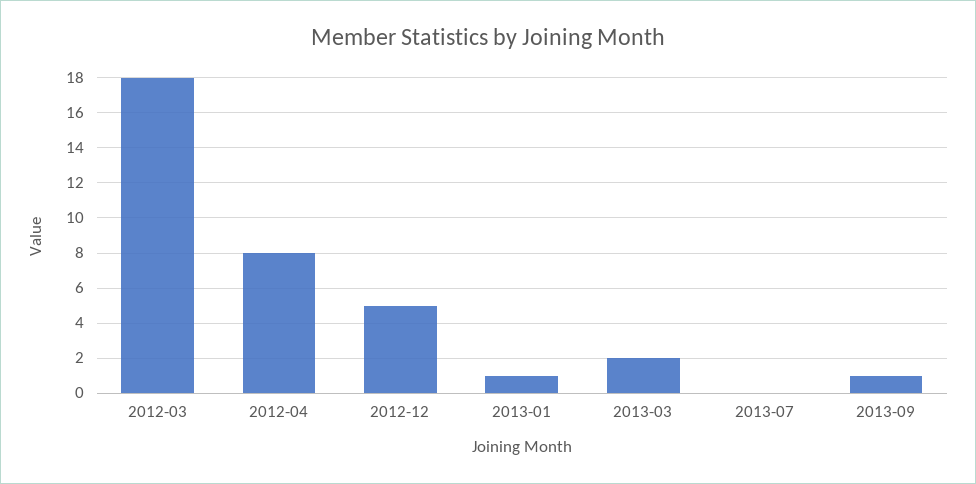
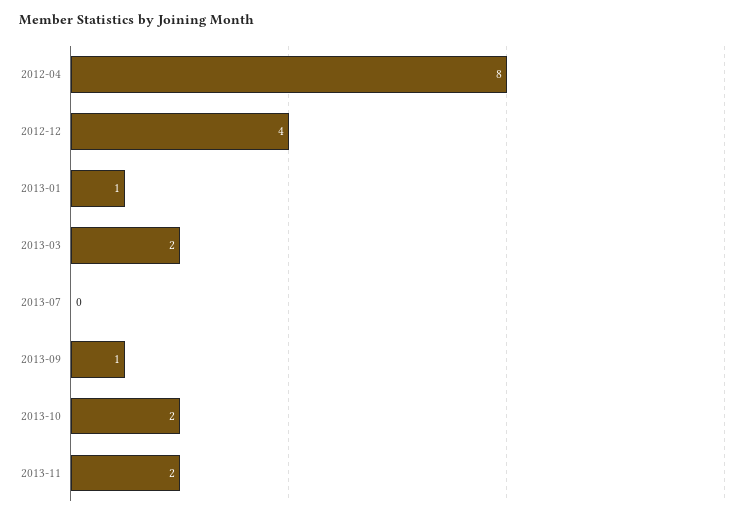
2012-03: 18 -> none
2012-12: 5 -> 4
2013-10: none -> 2
2013-11: none -> 2

